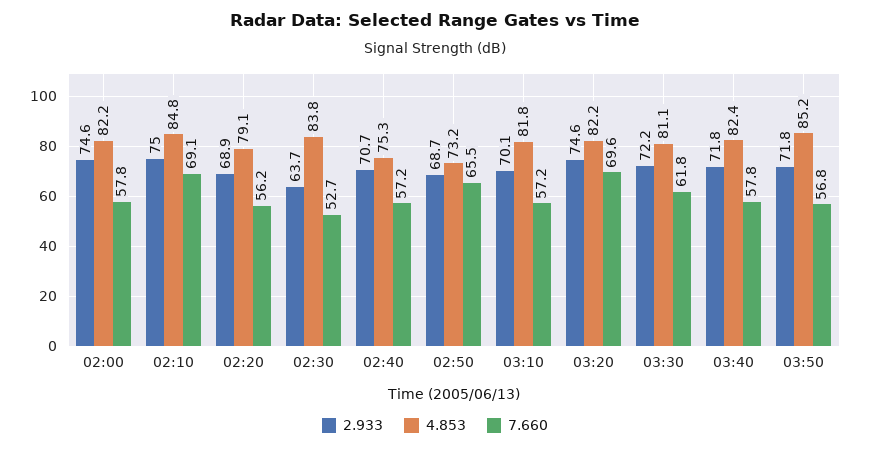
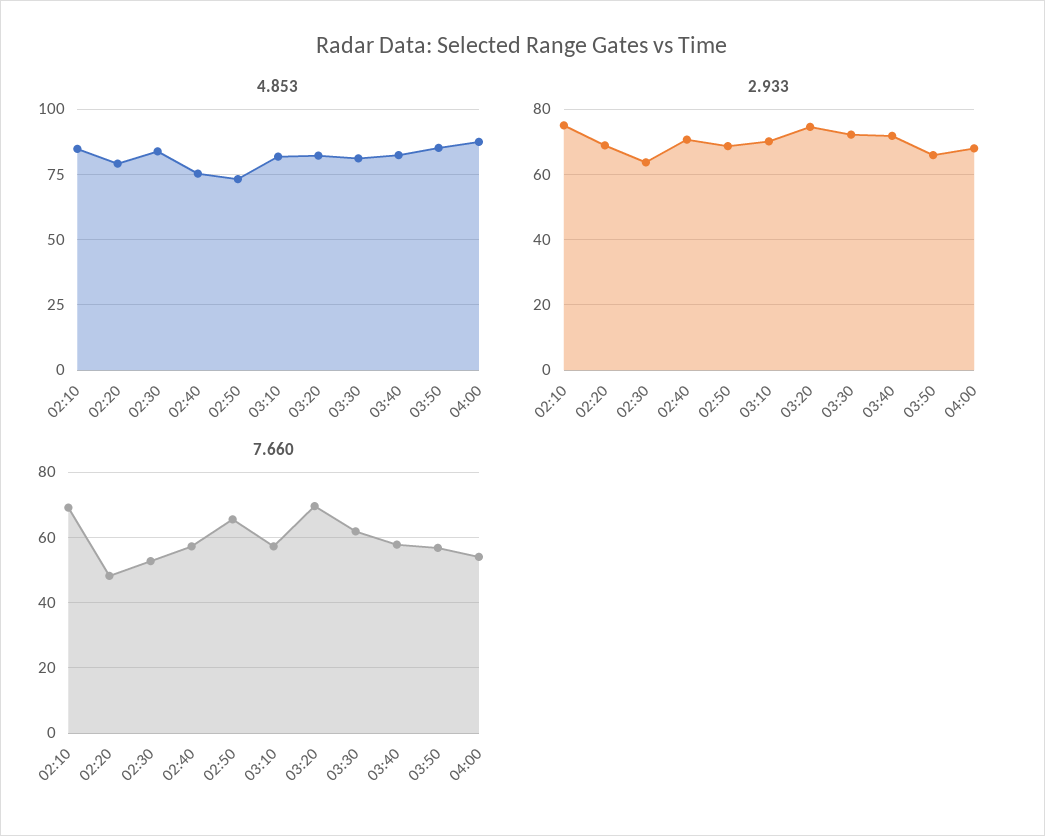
2.933, 02:00: 74.6 -> none
4.853, 02:00: 82.2 -> none
7.660, 02:00: 57.8 -> none
7.660, 02:20: 56.2 -> 48
2.933, 03:50: 71.8 -> 66
4.853, 04:00: none -> 87.5
2.933, 04:00: none -> 68
7.660, 04:00: none -> 54

